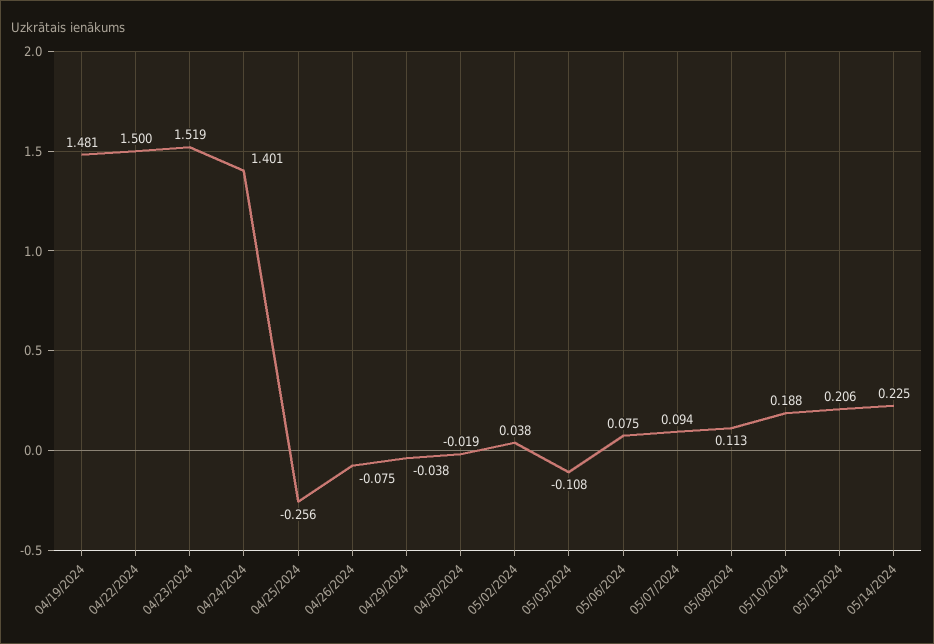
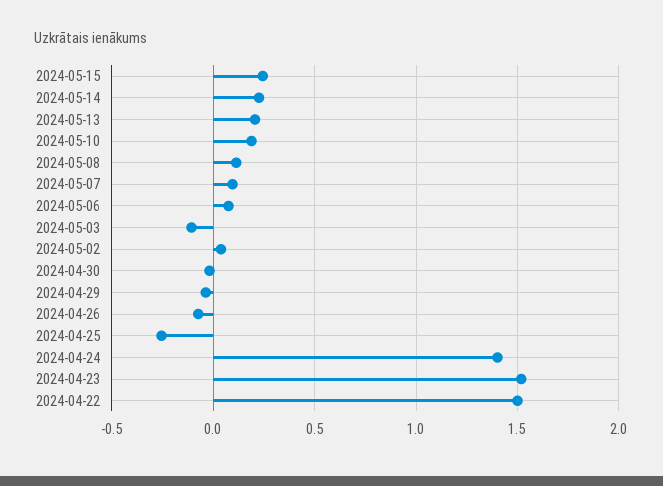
04/19/2024: 1.481 -> none
2024-05-15: none -> 0.25

